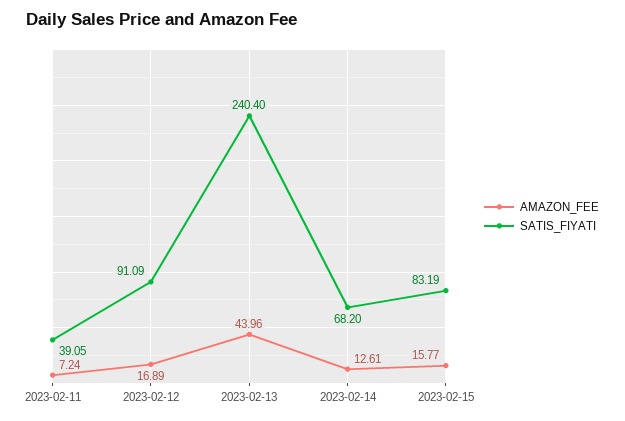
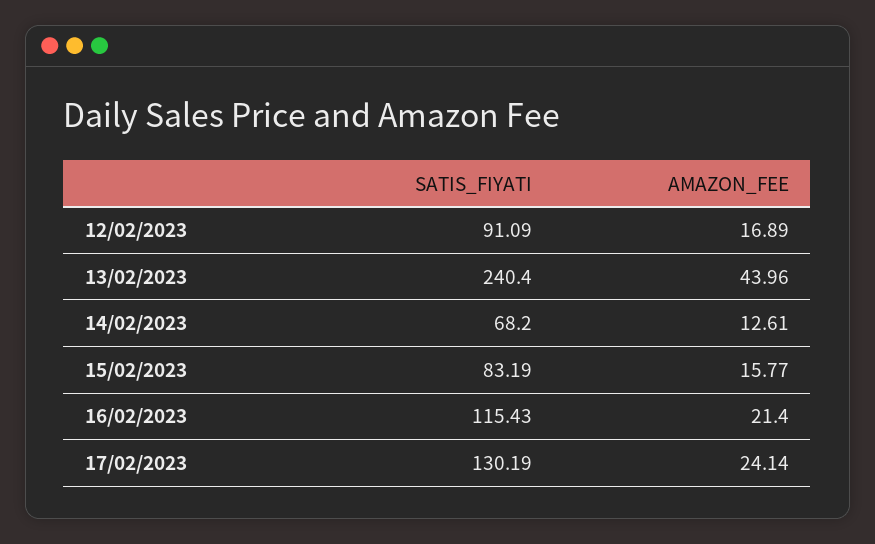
AMAZON_FEE, 2023-02-11: 7.24 -> none
SATIS_FIYATI, 2023-02-11: 39.05 -> none
SATIS_FIYATI, 16/02/2023: none -> 115.43
AMAZON_FEE, 16/02/2023: none -> 21.4
SATIS_FIYATI, 17/02/2023: none -> 130.19
AMAZON_FEE, 17/02/2023: none -> 24.14

